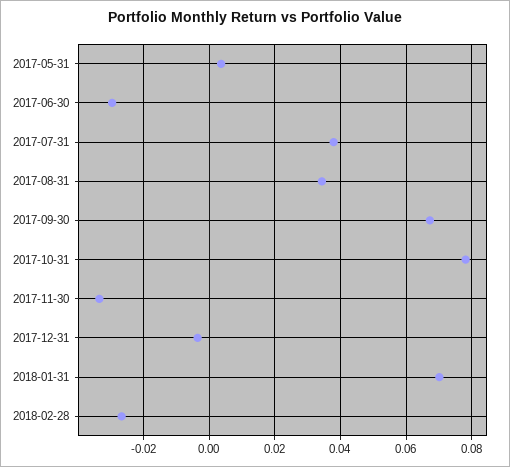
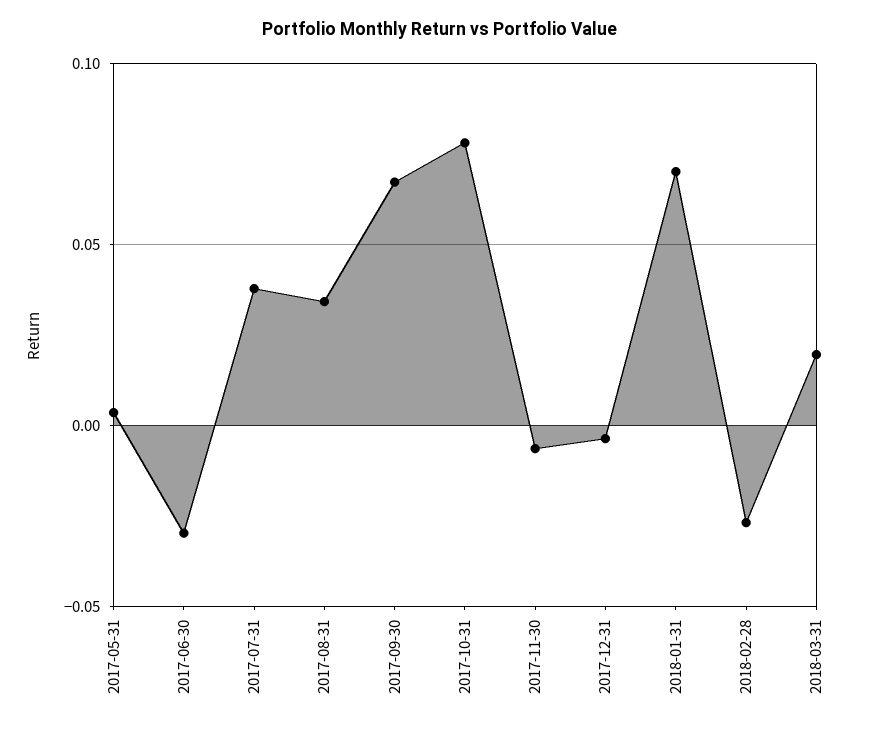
2017-11-30: -0.034 -> -0.005
2018-03-31: none -> 0.02

